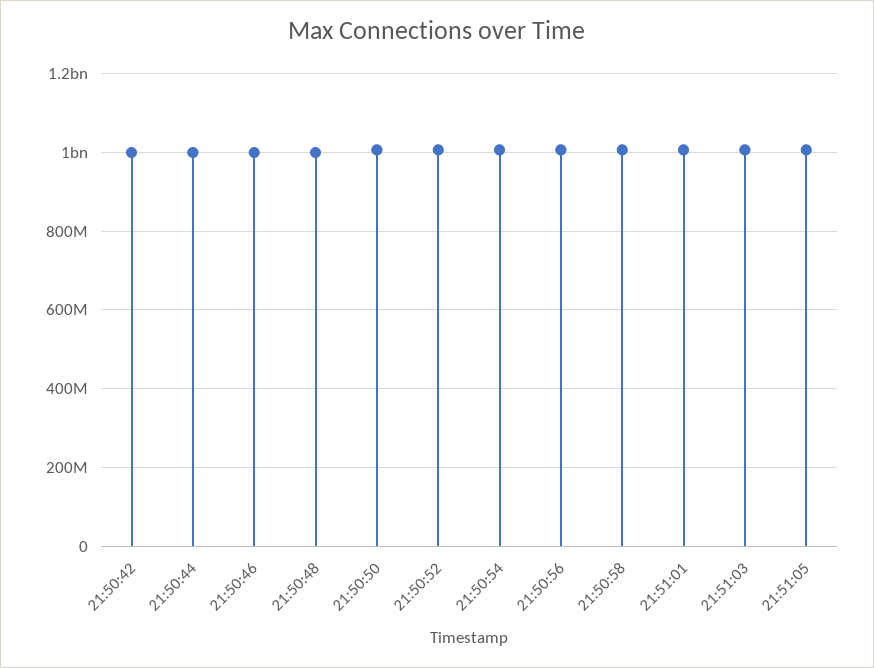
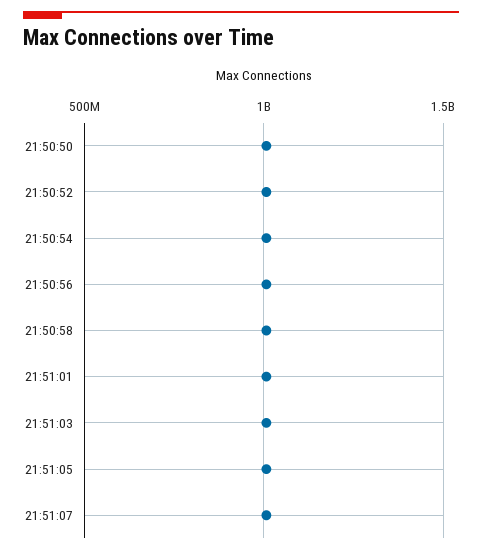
21:50:42: 1000000000 -> none
21:50:44: 1000000000 -> none
21:50:46: 1000000000 -> none
21:50:48: 1000000000 -> none
21:51:07: none -> 1000000000

